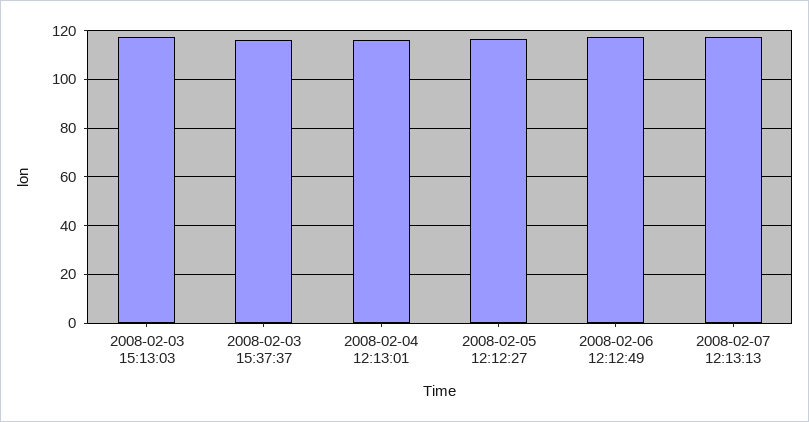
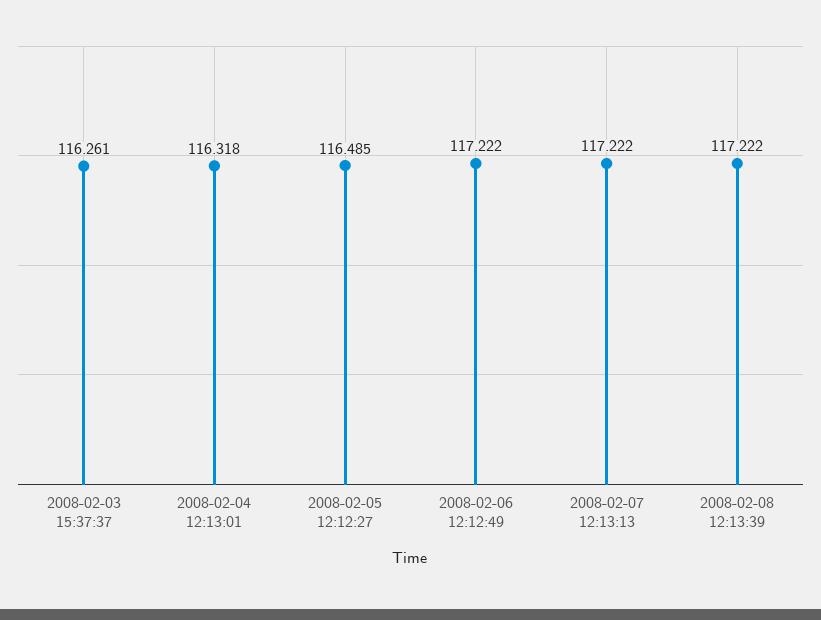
2008-02-03 15:13:03: 117.5 -> none
2008-02-08 12:13:39: none -> 117.222

